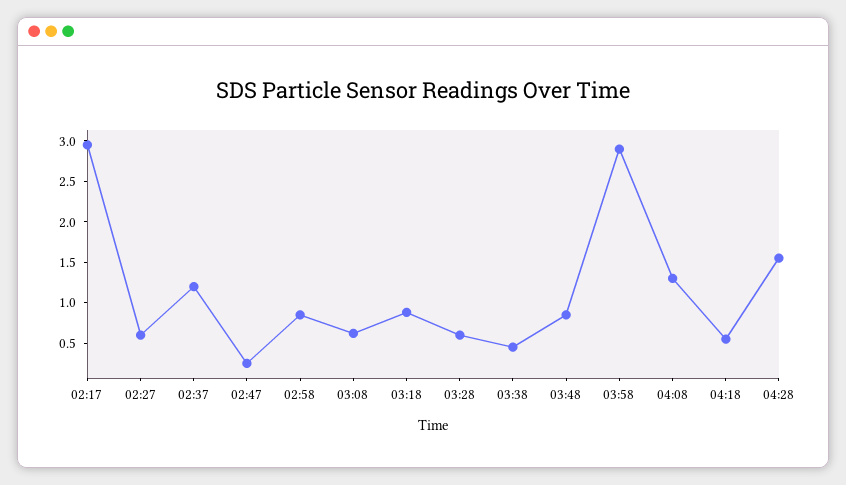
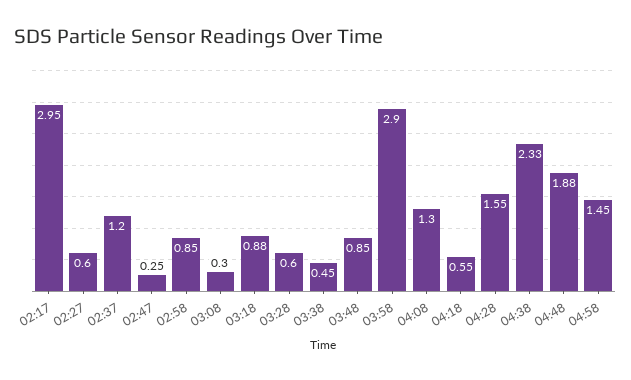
03:08: 0.6 -> 0.3
04:38: none -> 2.33
04:48: none -> 1.88
04:58: none -> 1.45

